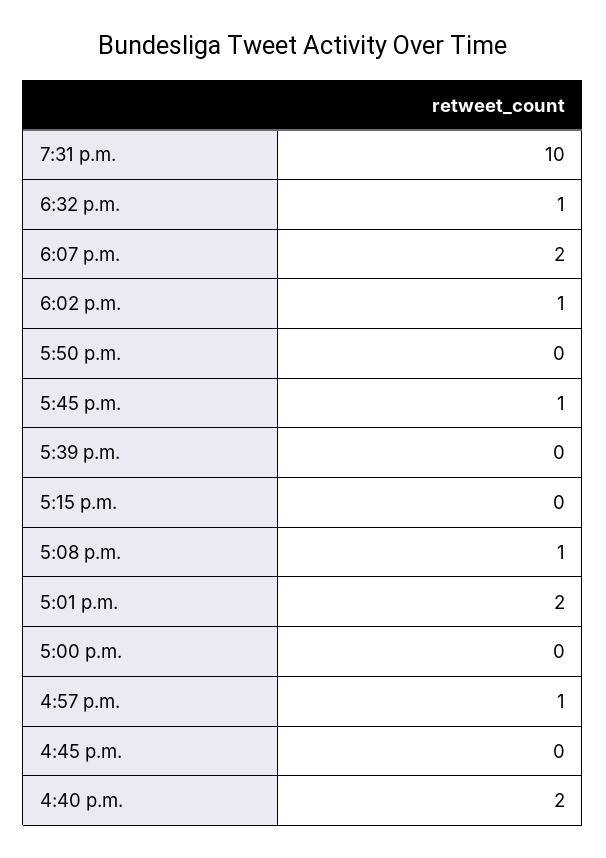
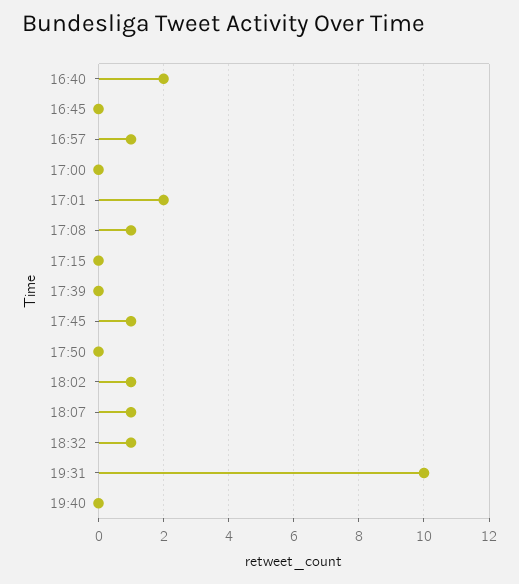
6:07 p.m.: 2 -> 1
19:40: none -> 0

